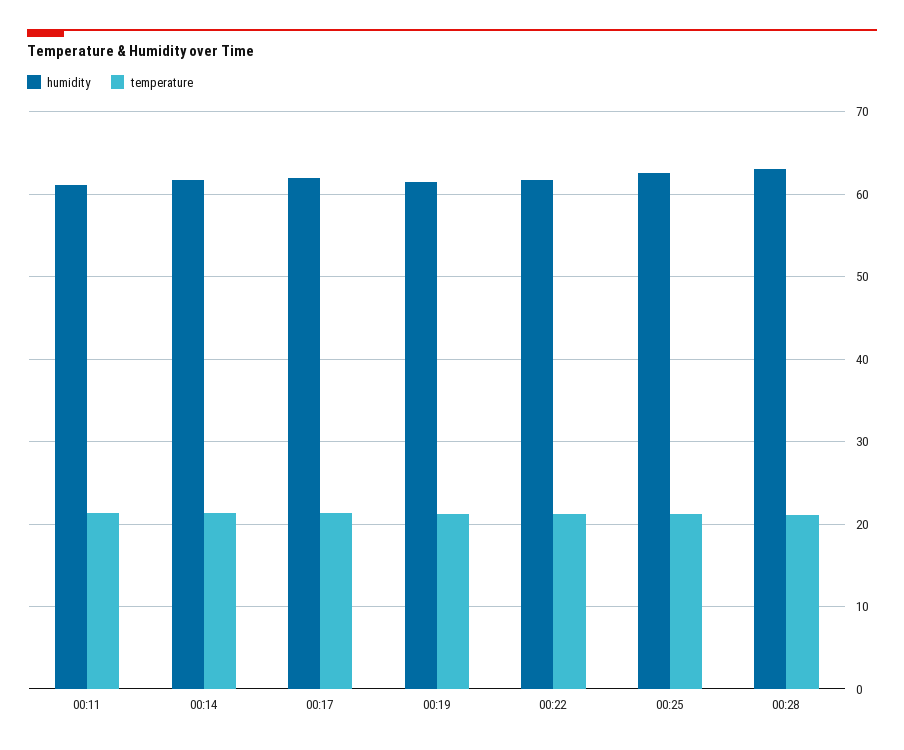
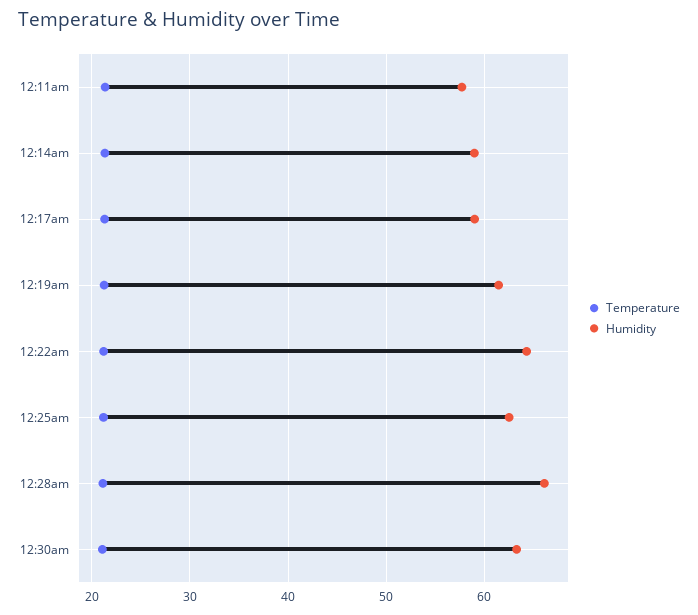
humidity, 00:11: 61 -> 58
humidity, 00:14: 62 -> 59
humidity, 00:17: 62 -> 59
humidity, 00:22: 62 -> 64
humidity, 00:28: 63 -> 66
temperature, 12:30am: none -> 21
humidity, 12:30am: none -> 63

